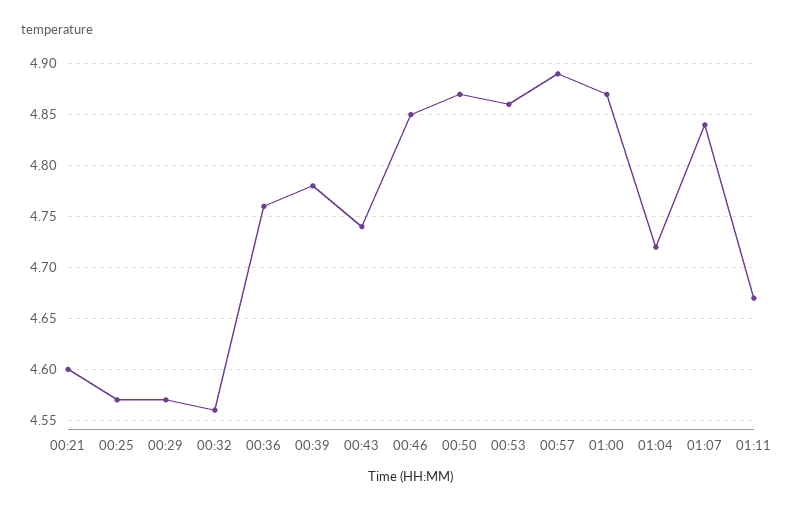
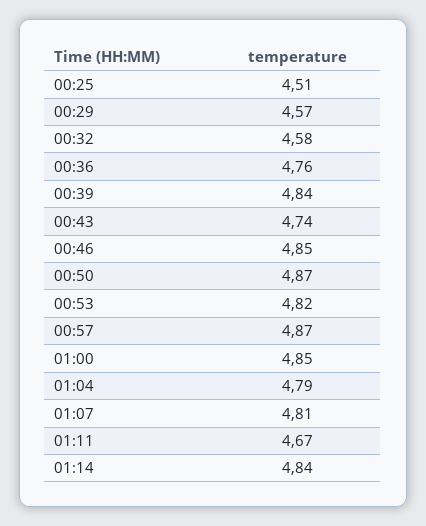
00:21: 4.6 -> none
00:25: 4.57 -> 4.51
00:32: 4.56 -> 4.58
00:39: 4.78 -> 4.84
00:53: 4.86 -> 4.82
00:57: 4.89 -> 4.87
01:00: 4.87 -> 4.85
01:04: 4.72 -> 4.79
01:07: 4.84 -> 4.81
01:14: none -> 4.84

